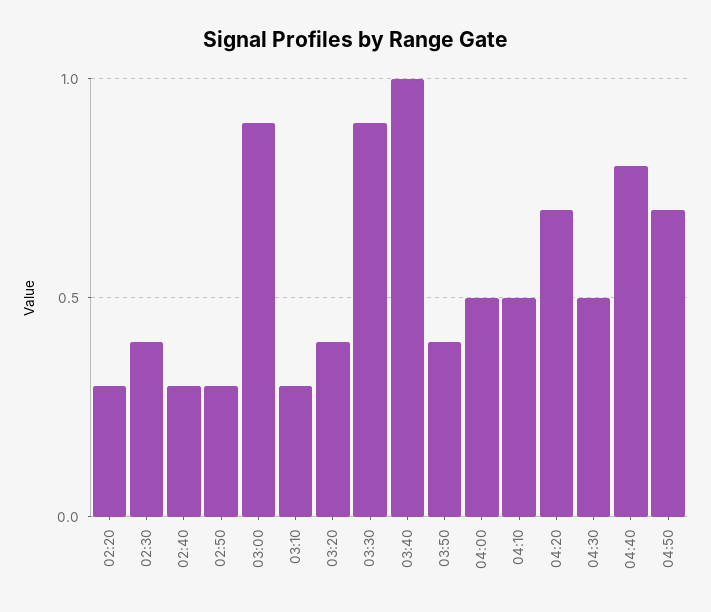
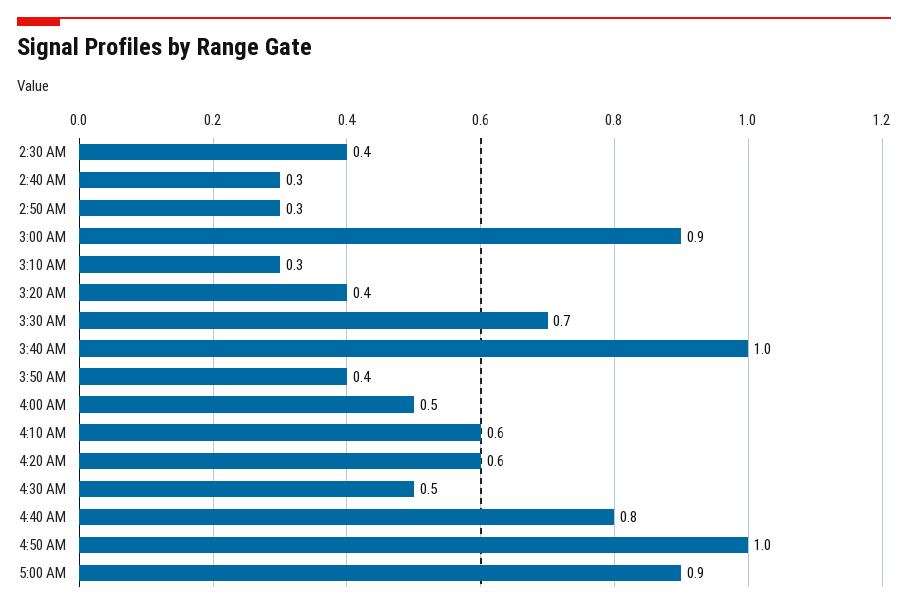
02:20: 0.3 -> none
03:30: 0.9 -> 0.7
04:10: 0.5 -> 0.6
04:20: 0.7 -> 0.6
04:50: 0.7 -> 1
5:00 AM: none -> 0.9

